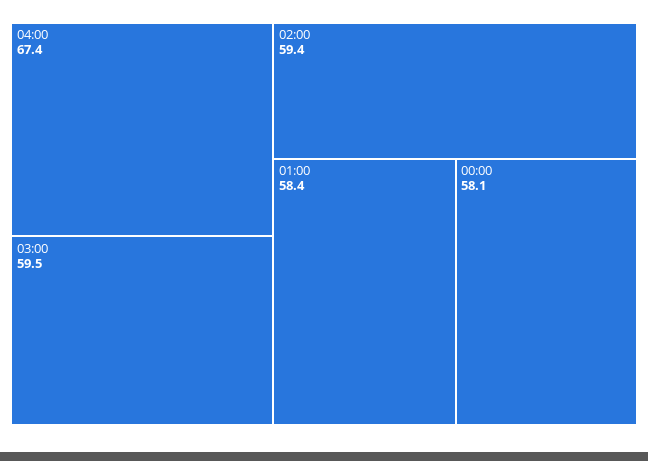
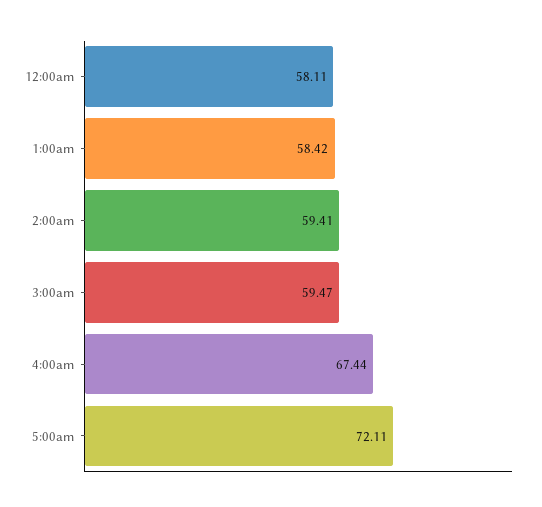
5:00am: none -> 72.11

